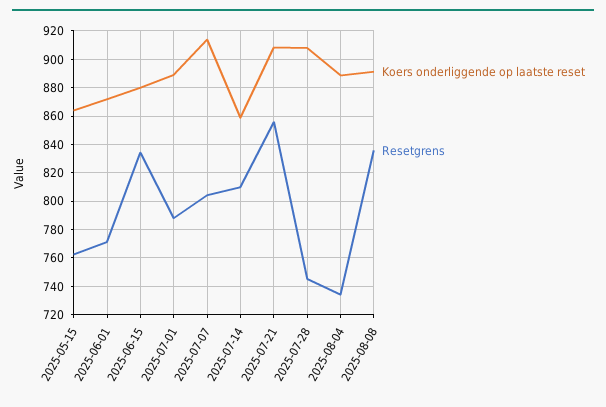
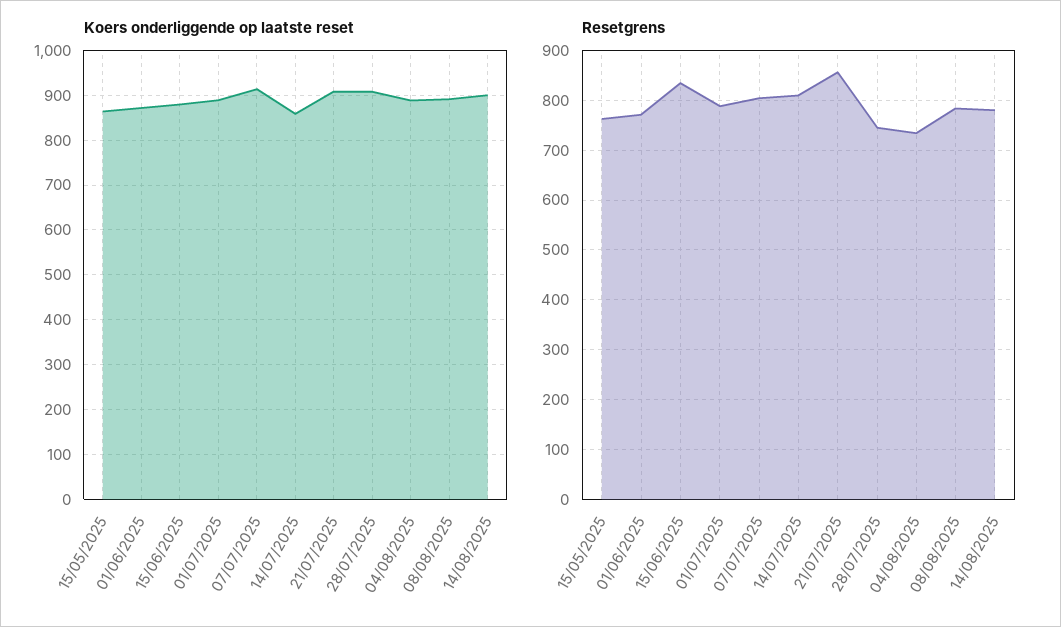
Resetgrens, 2025-08-08: 835 -> 780
Koers onderliggende op laatste reset, 14/08/2025: none -> 900
Resetgrens, 14/08/2025: none -> 780

